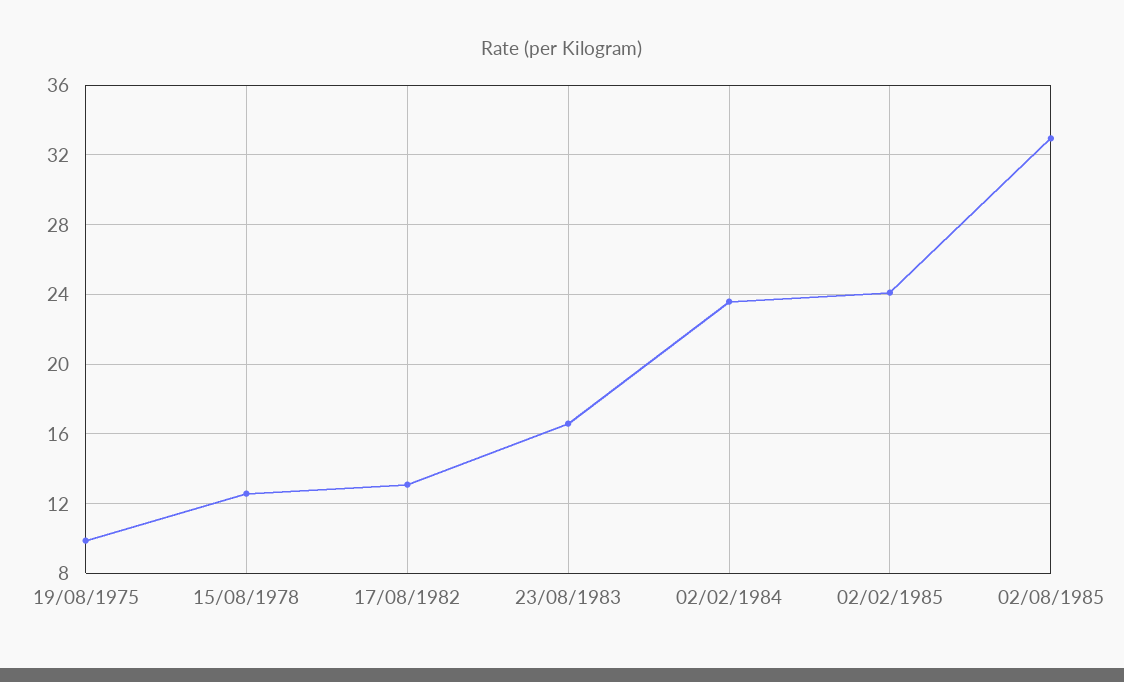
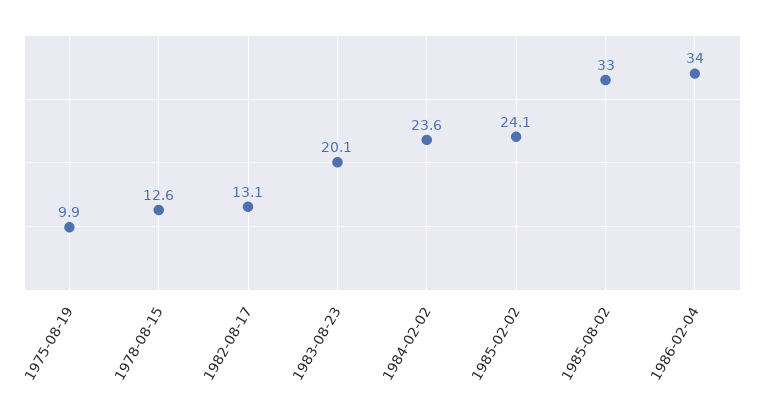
23/08/1983: 16.5 -> 20.1
1986-02-04: none -> 34

